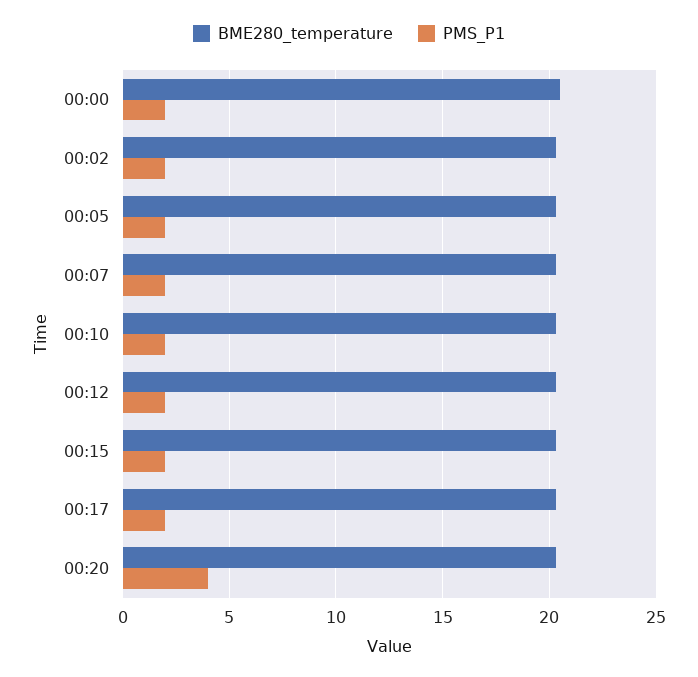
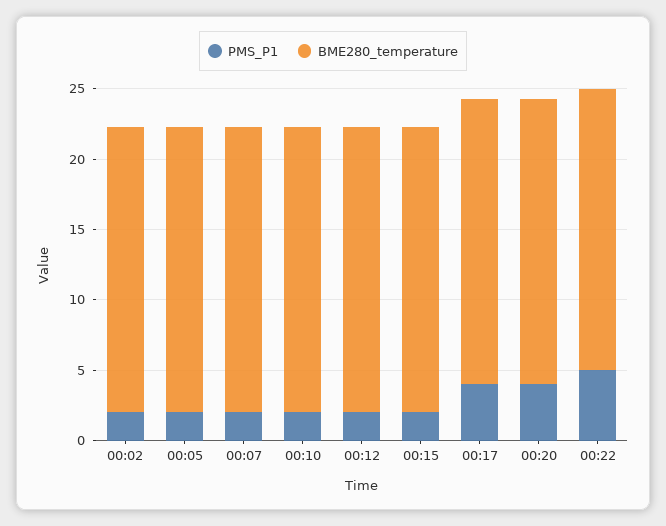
BME280_temperature, 00:00: 20.5 -> none
PMS_P1, 00:00: 2 -> none
PMS_P1, 00:17: 2 -> 4
PMS_P1, 00:22: none -> 5
BME280_temperature, 00:22: none -> 20

